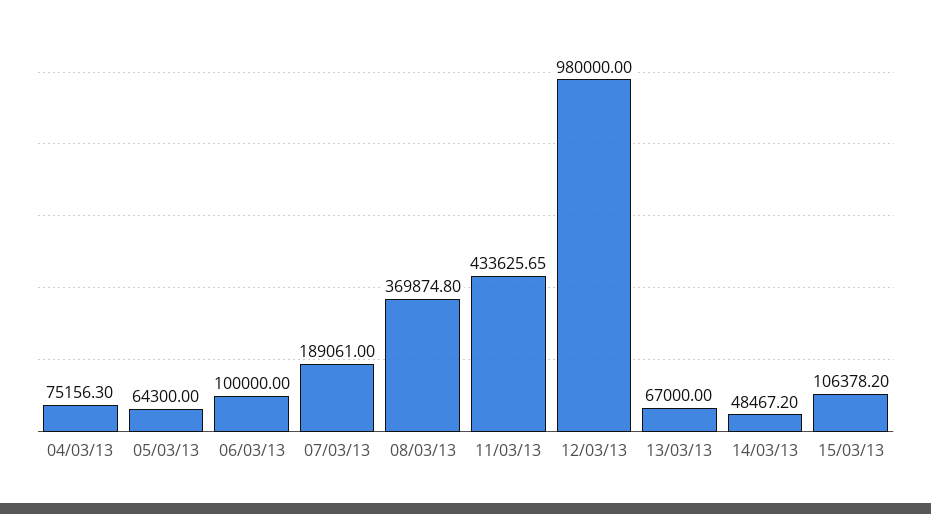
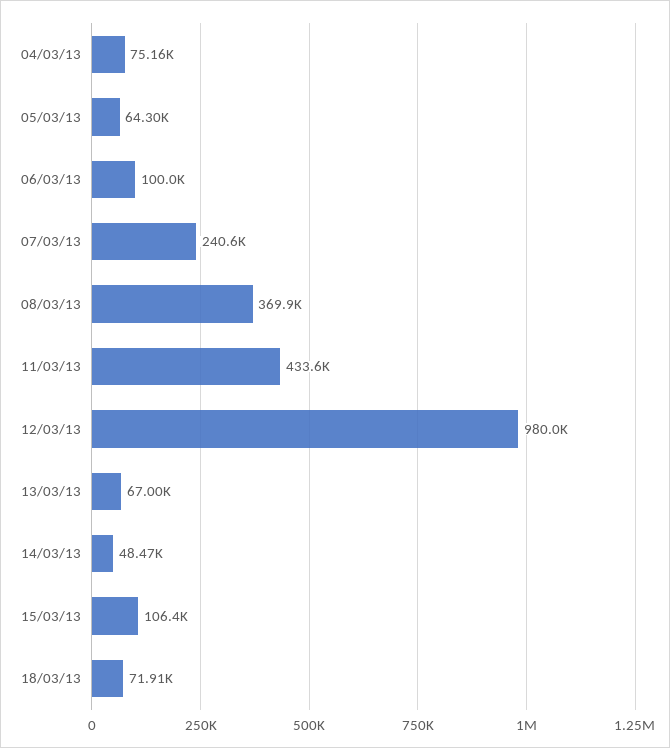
07/03/13: 189061 -> 240600
18/03/13: none -> 71910

